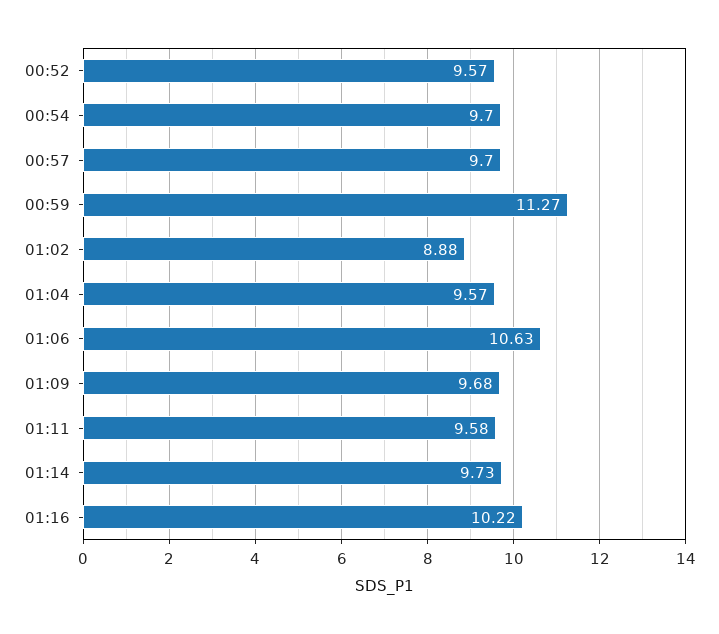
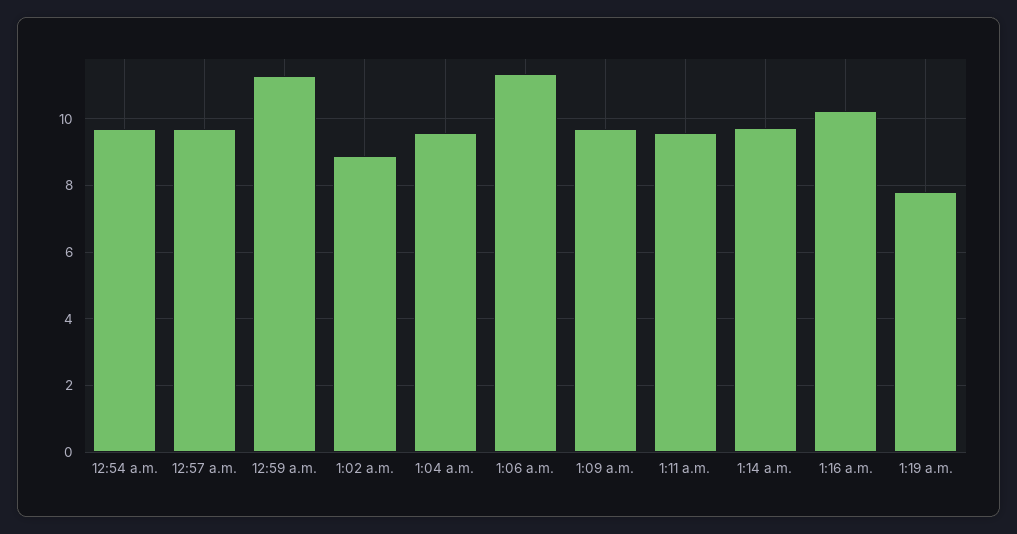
00:52: 9.57 -> none
01:06: 10.63 -> 11.4
1:19 a.m.: none -> 7.8

